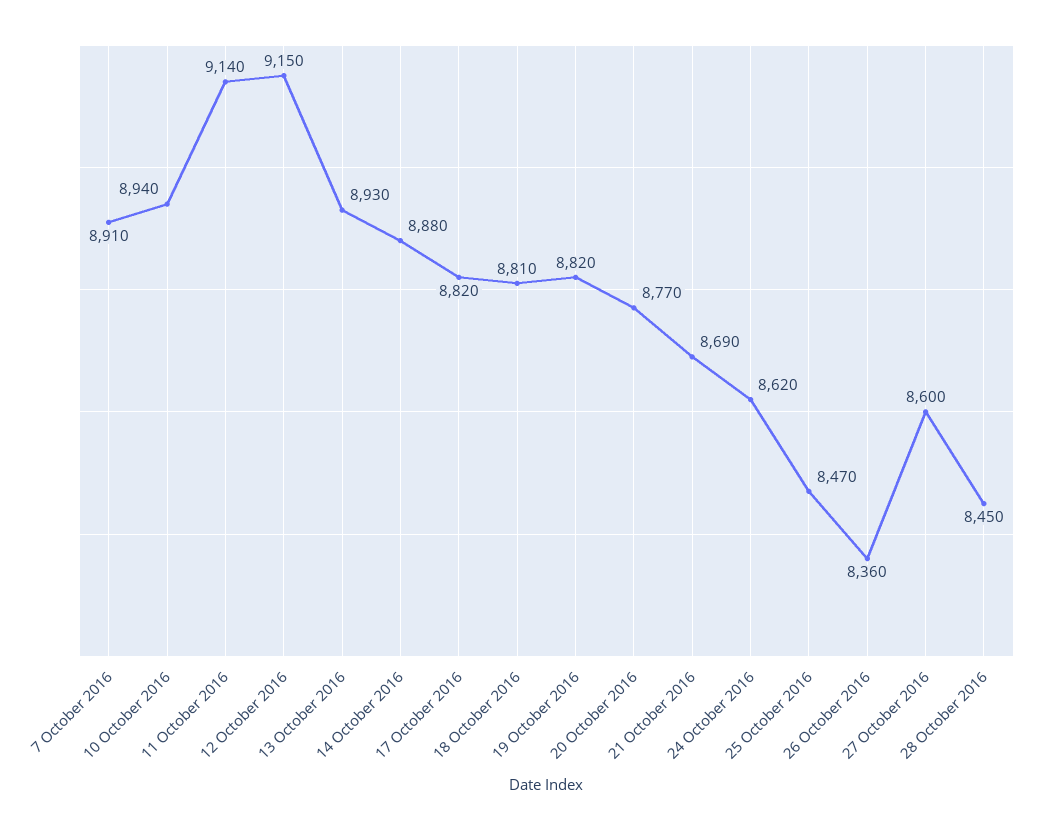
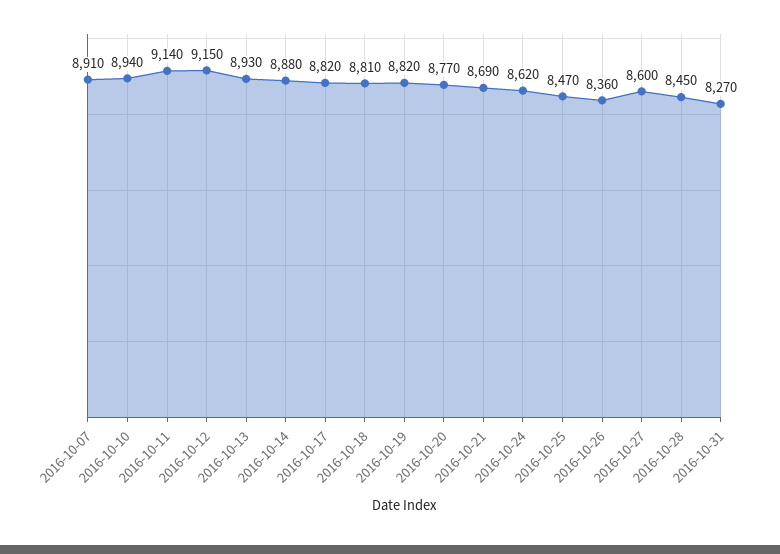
2016-10-31: none -> 8270

